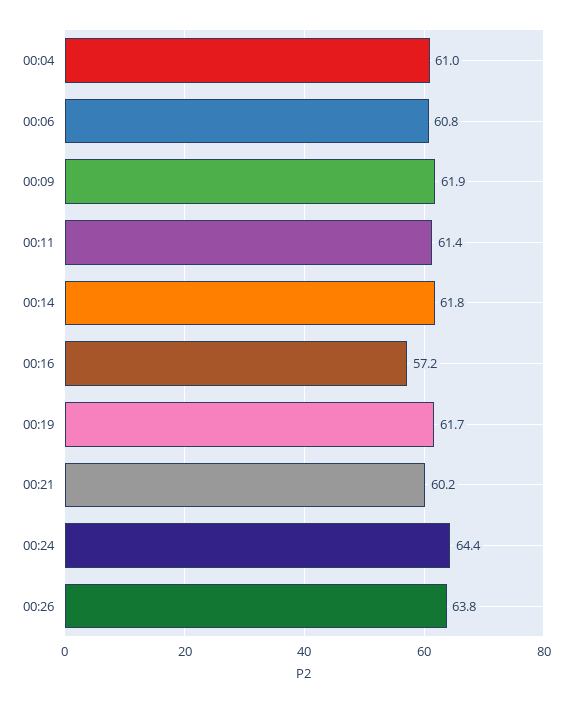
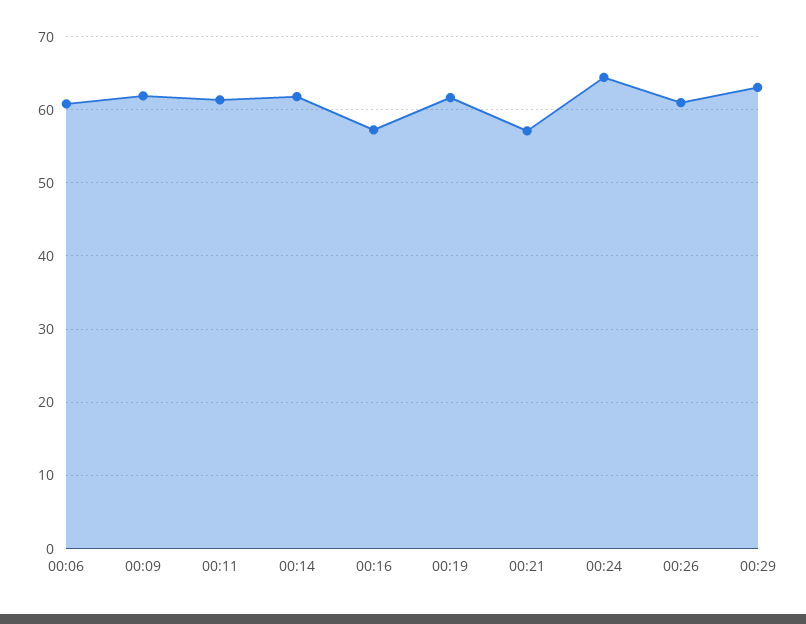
00:04: 61 -> none
00:21: 60.2 -> 57
00:26: 63.8 -> 61
00:29: none -> 63

